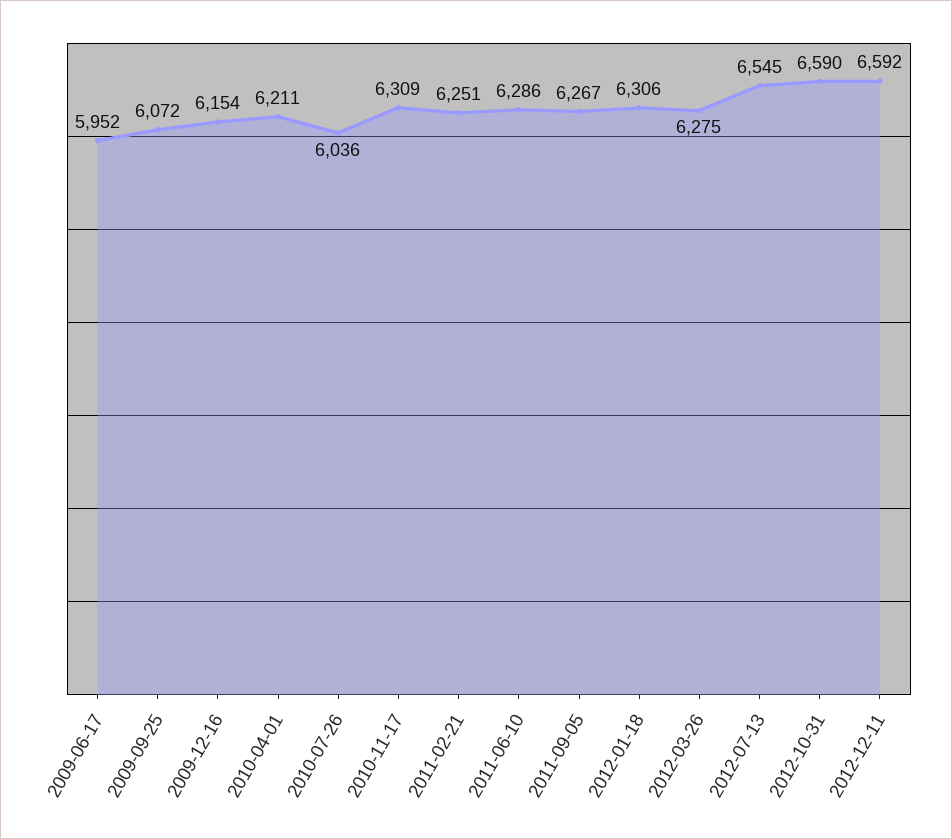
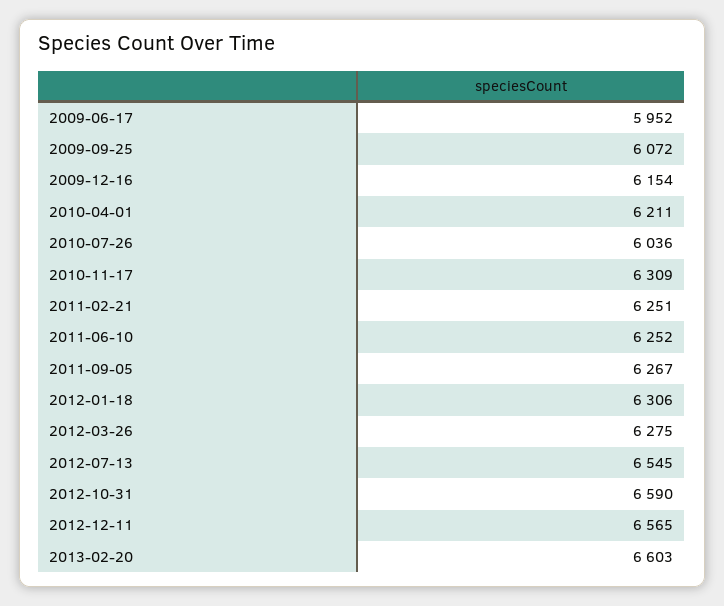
2011-06-10: 6286 -> 6252
2012-12-11: 6592 -> 6565
2013-02-20: none -> 6603

